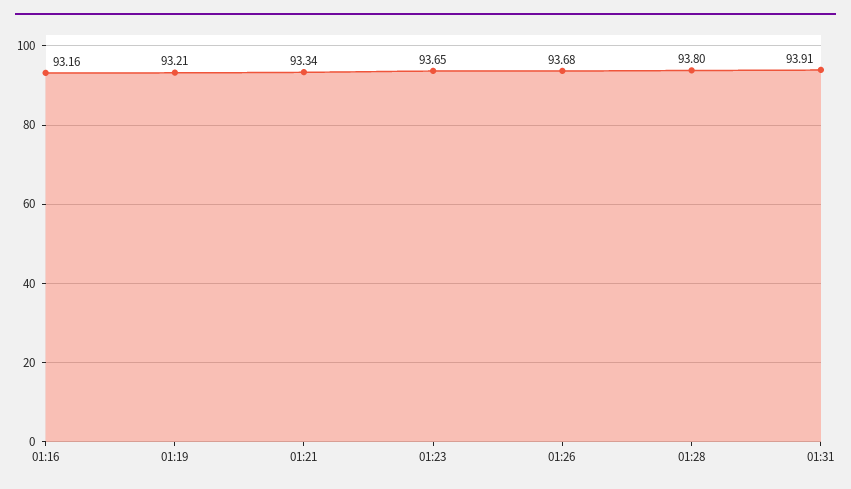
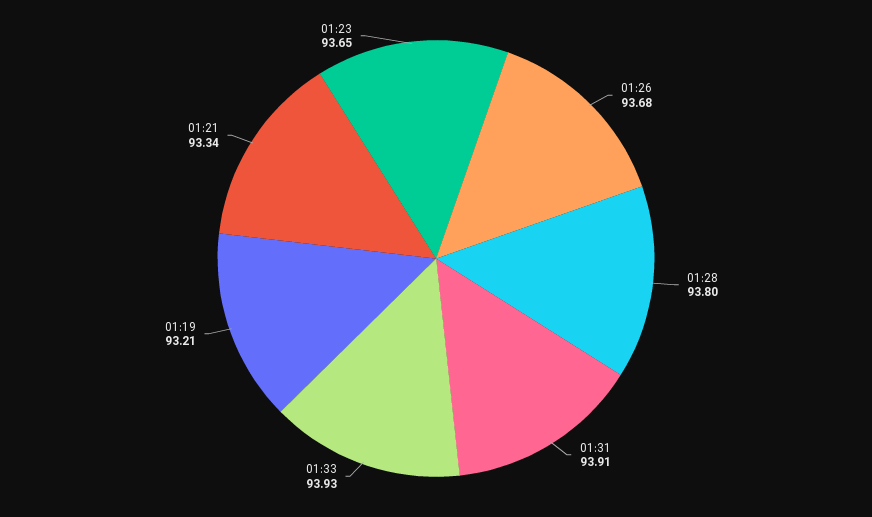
01:16: 93.16 -> none
01:33: none -> 93.93

